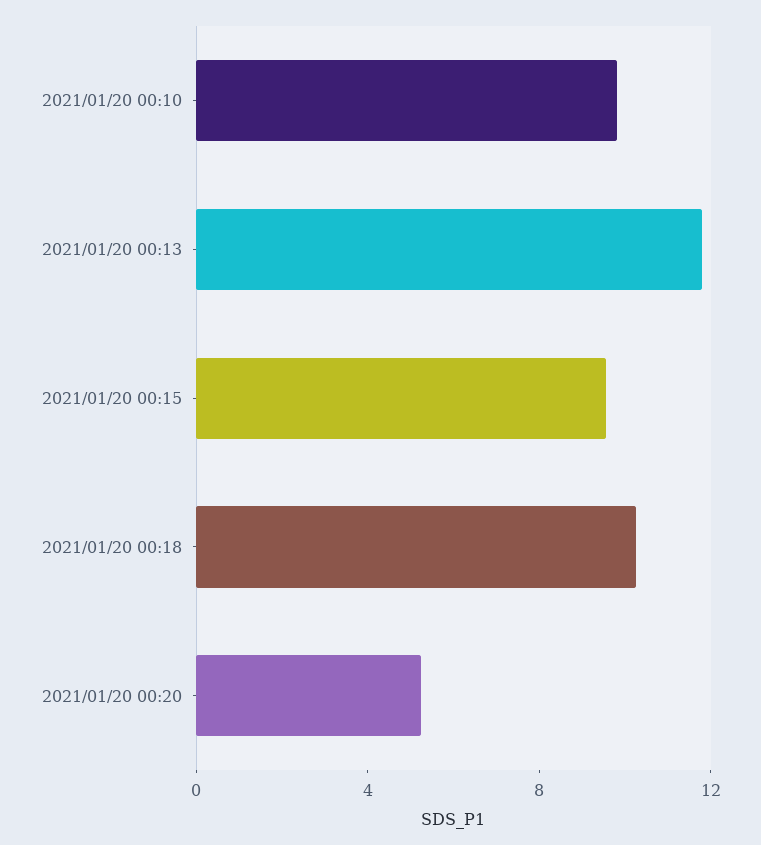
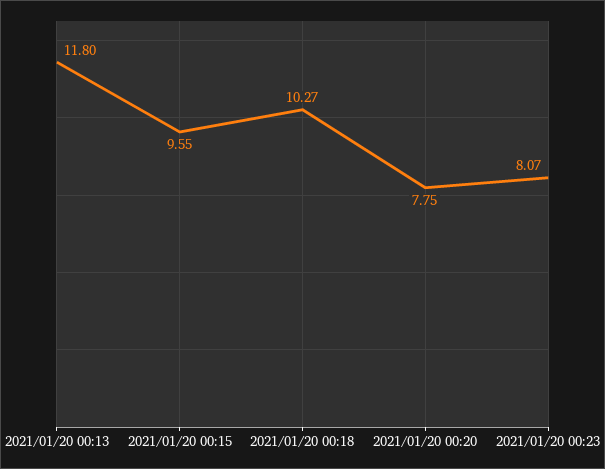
2021/01/20 00:10: 10 -> none
2021/01/20 00:20: 5 -> 7.75
2021/01/20 00:23: none -> 8.07

